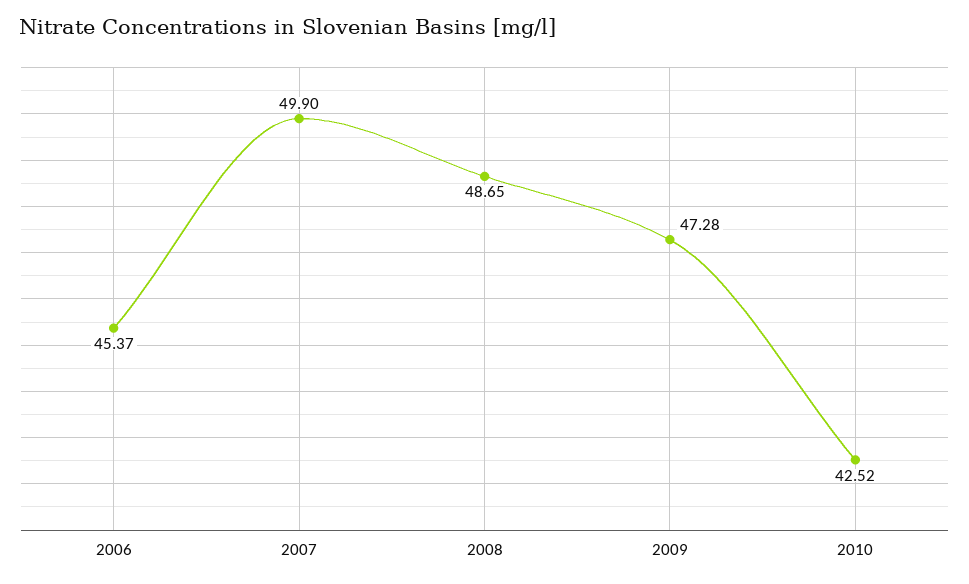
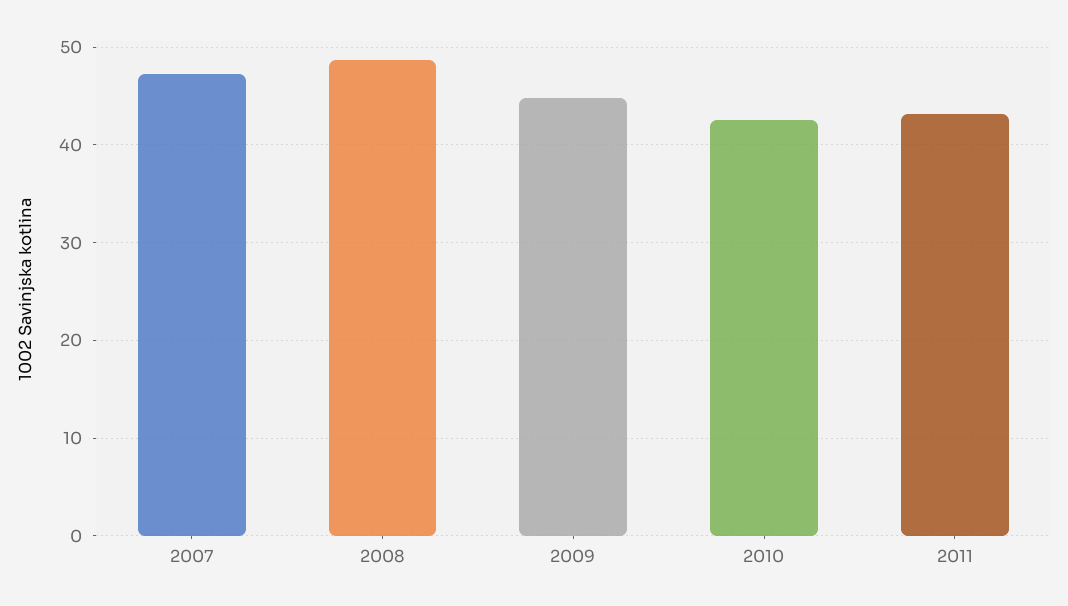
2006: 45.37 -> none
2007: 49.9 -> 47
2009: 47.28 -> 45
2011: none -> 43

